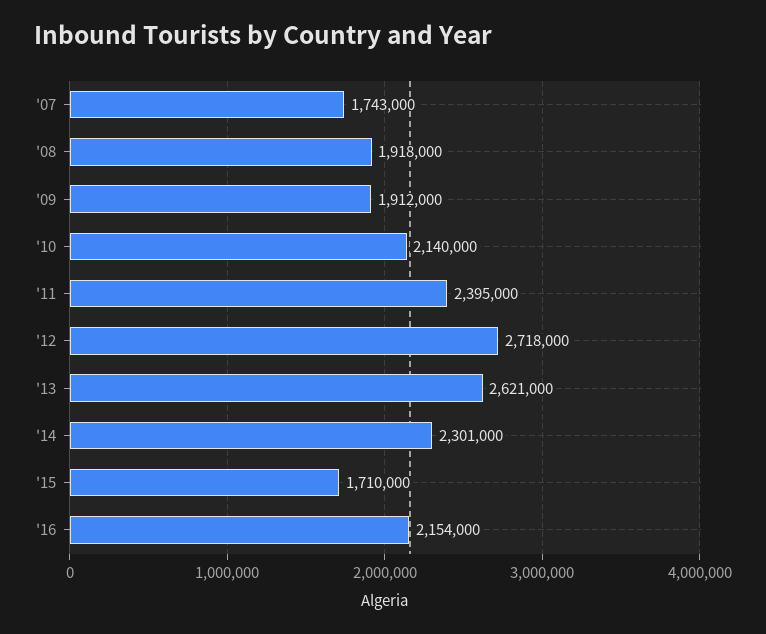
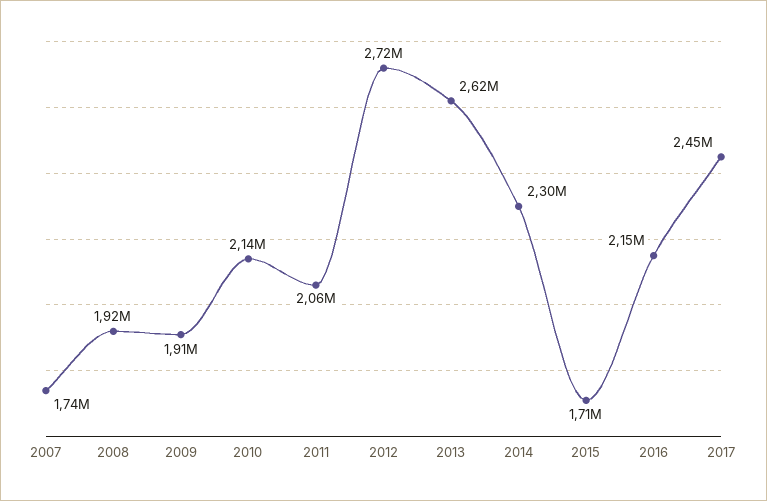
'11: 2395000 -> 2060000
2017: none -> 2450000

